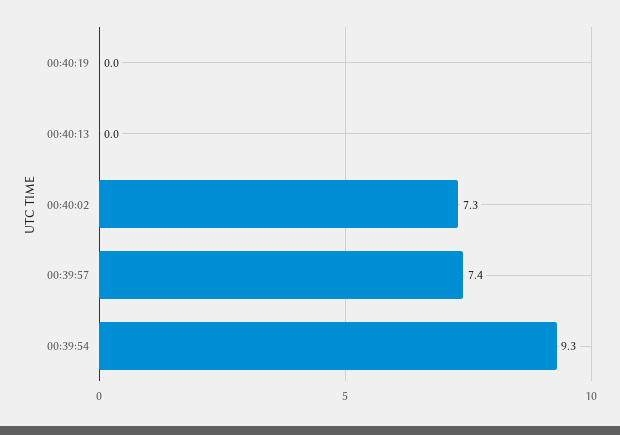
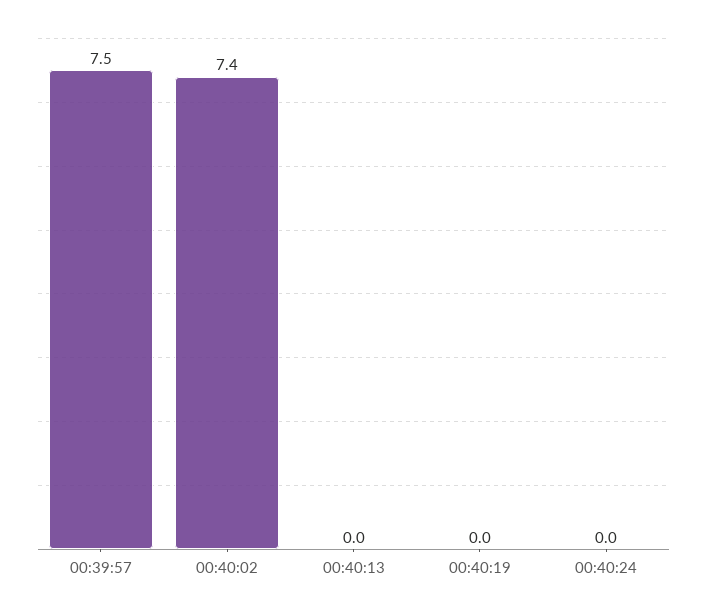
00:40:02: 7.3 -> 7.4
00:39:57: 7.4 -> 7.5
00:39:54: 9.3 -> none
00:40:24: none -> 0

